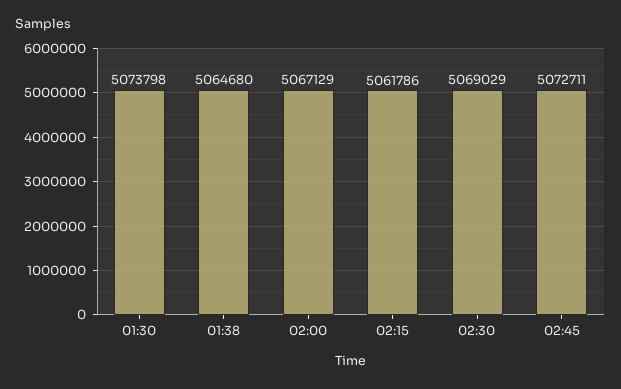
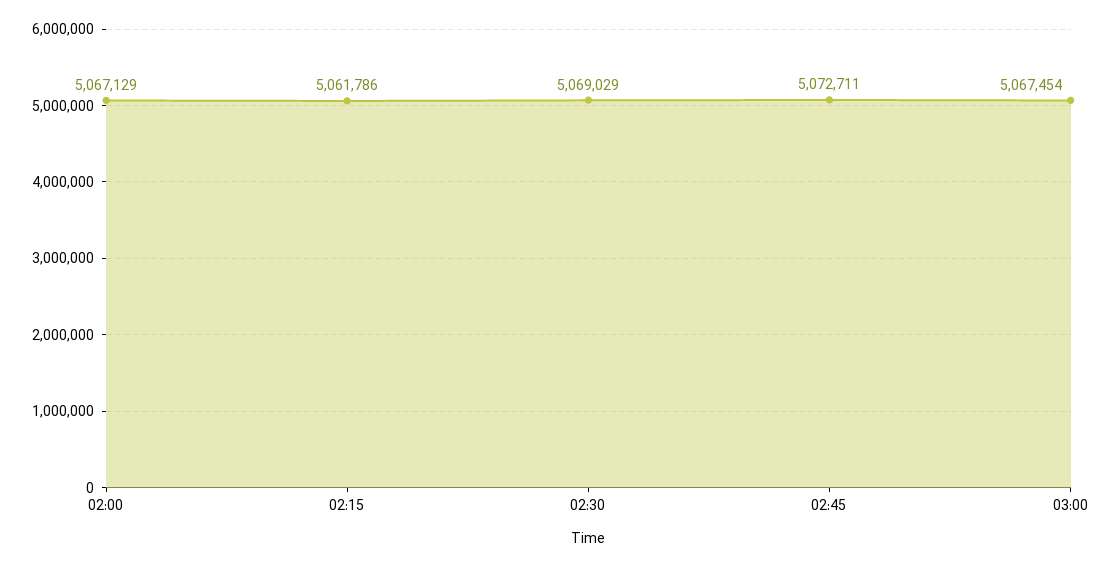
01:30: 5073798 -> none
01:38: 5064680 -> none
03:00: none -> 5067454

